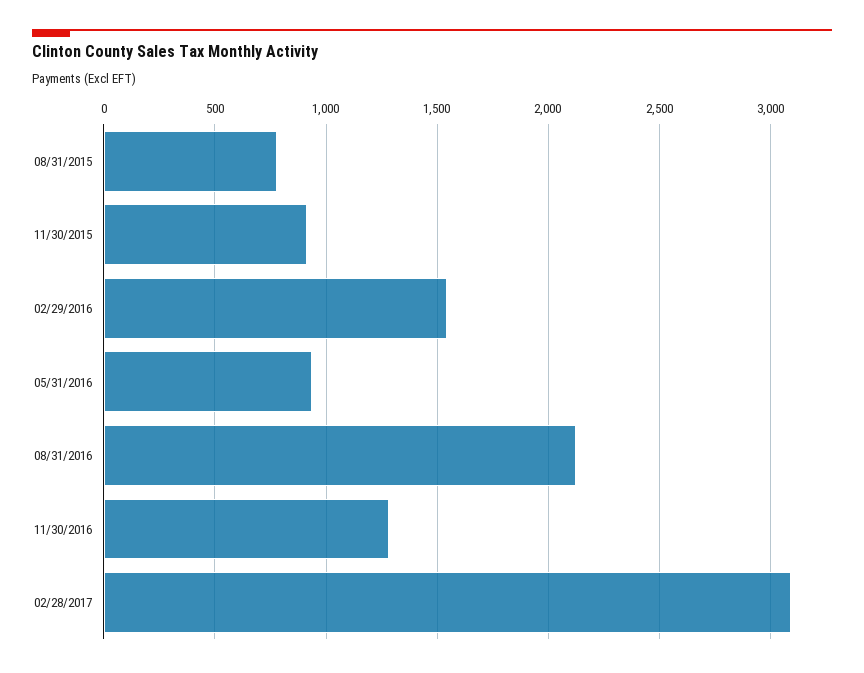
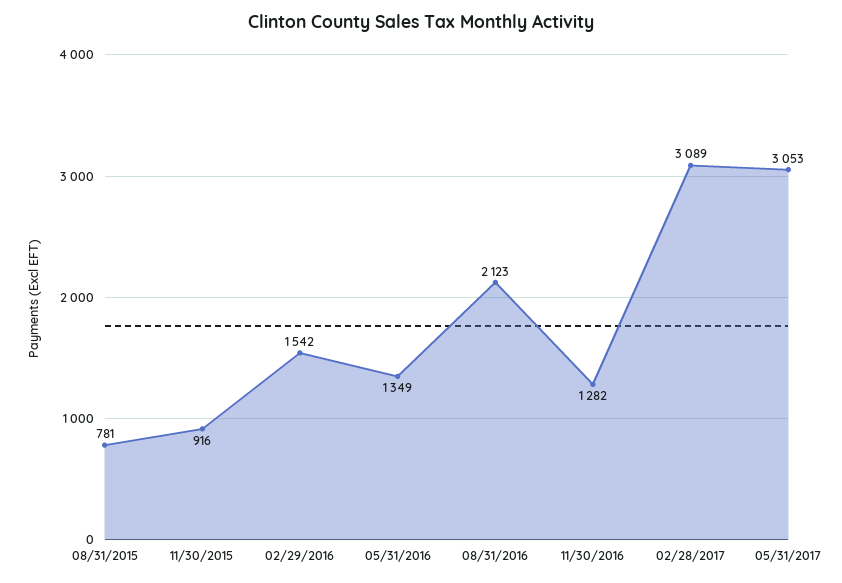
05/31/2016: 950 -> 1349
05/31/2017: none -> 3053

